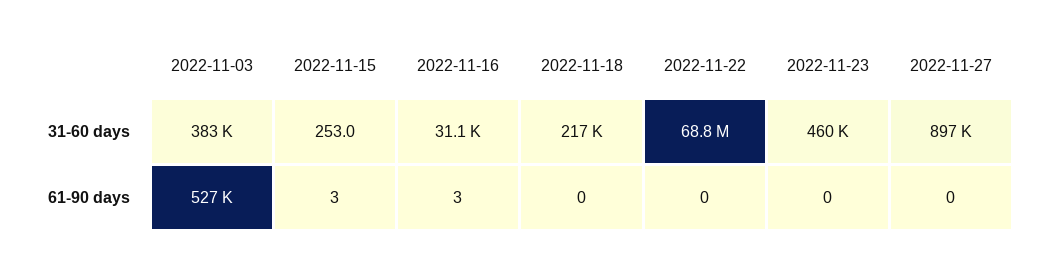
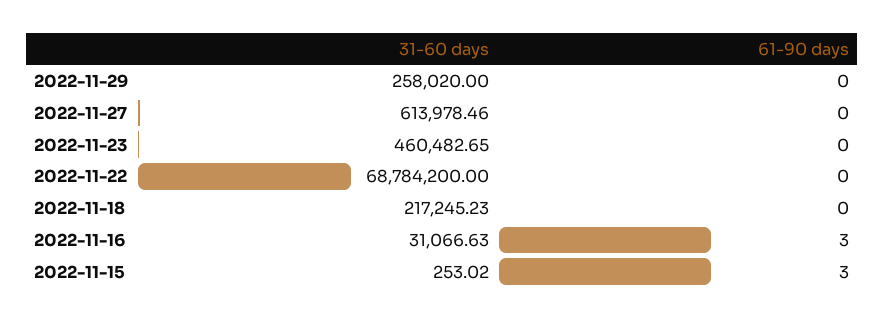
2022-11-03, 31-60 days: 383000 -> none
2022-11-27, 31-60 days: 897000 -> 613978.46
2022-11-03, 61-90 days: 527000 -> none
2022-11-29, 31-60 days: none -> 258020
2022-11-29, 61-90 days: none -> 0

